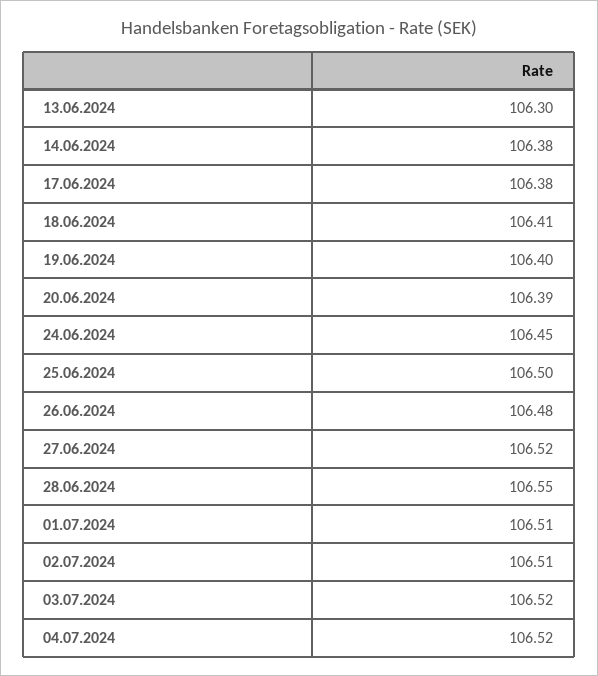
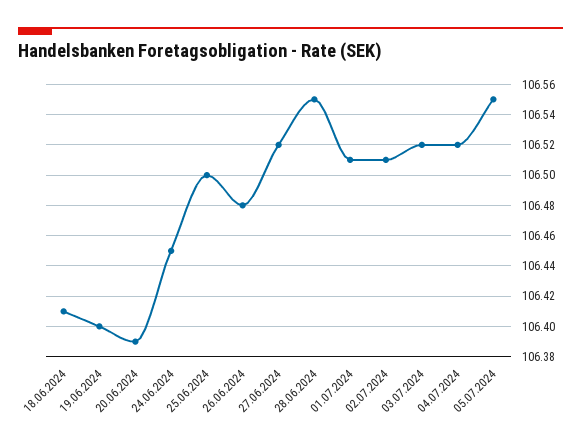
13.06.2024: 106.3 -> none
14.06.2024: 106.38 -> none
17.06.2024: 106.38 -> none
05.07.2024: none -> 106.55

